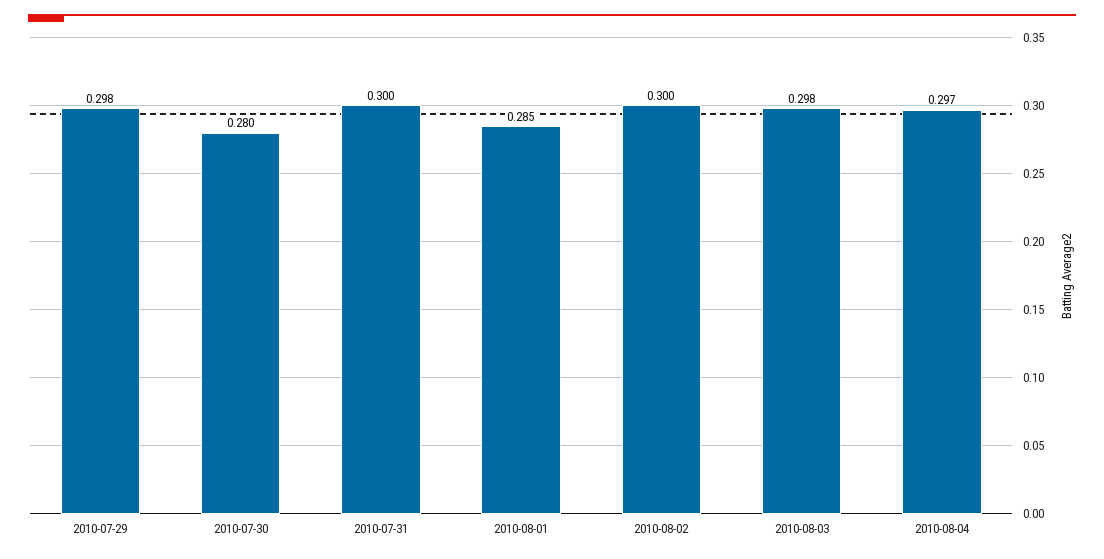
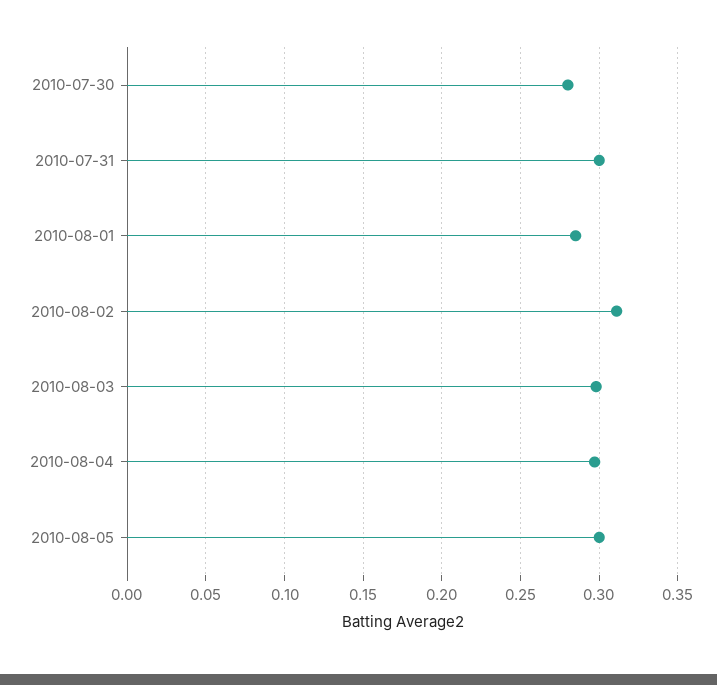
2010-07-29: 0.298 -> none
2010-08-02: 0.3 -> 0.31
2010-08-05: none -> 0.3

